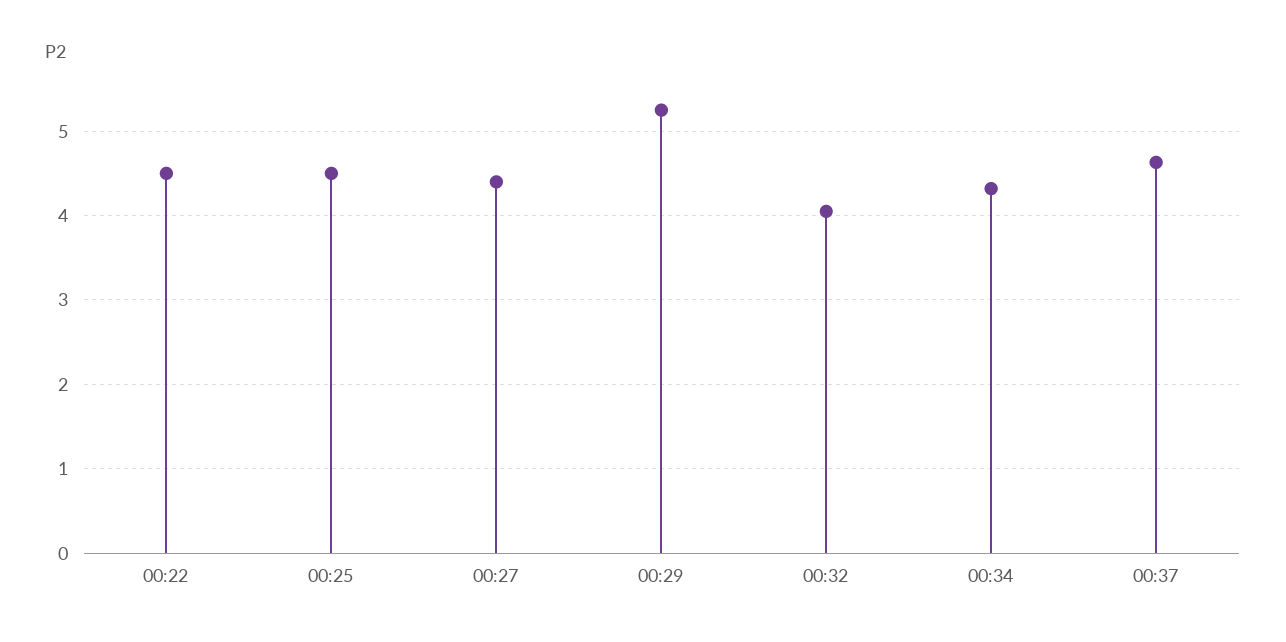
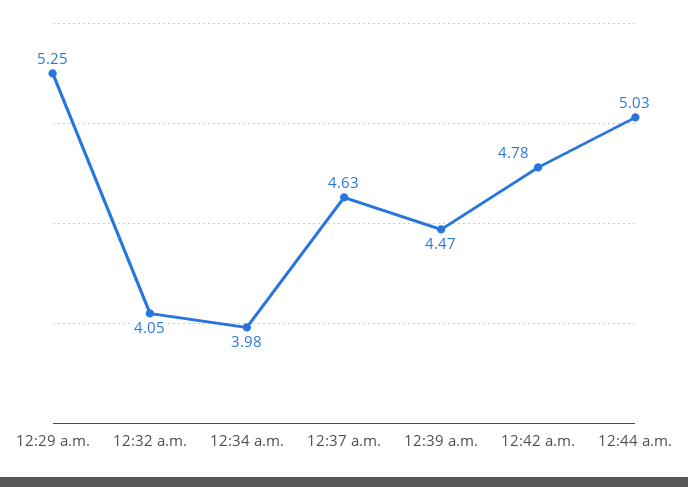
00:22: 4.5 -> none
00:25: 4.5 -> none
00:27: 4.4 -> none
00:34: 4.3 -> 3.98
12:39 a.m.: none -> 4.47
12:42 a.m.: none -> 4.78
12:44 a.m.: none -> 5.03

